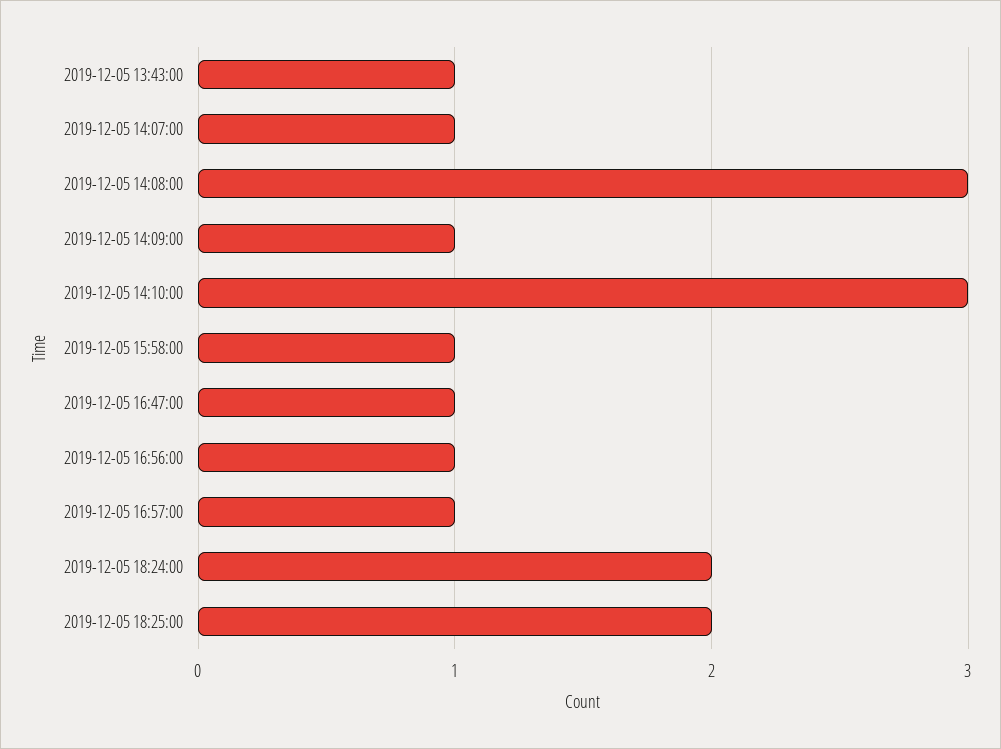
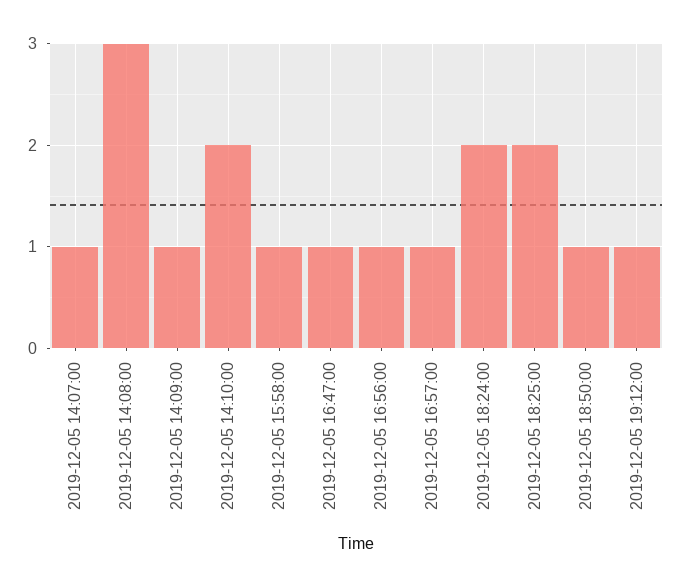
2019-12-05 13:43:00: 1 -> none
2019-12-05 14:10:00: 3 -> 2
2019-12-05 18:50:00: none -> 1
2019-12-05 19:12:00: none -> 1

